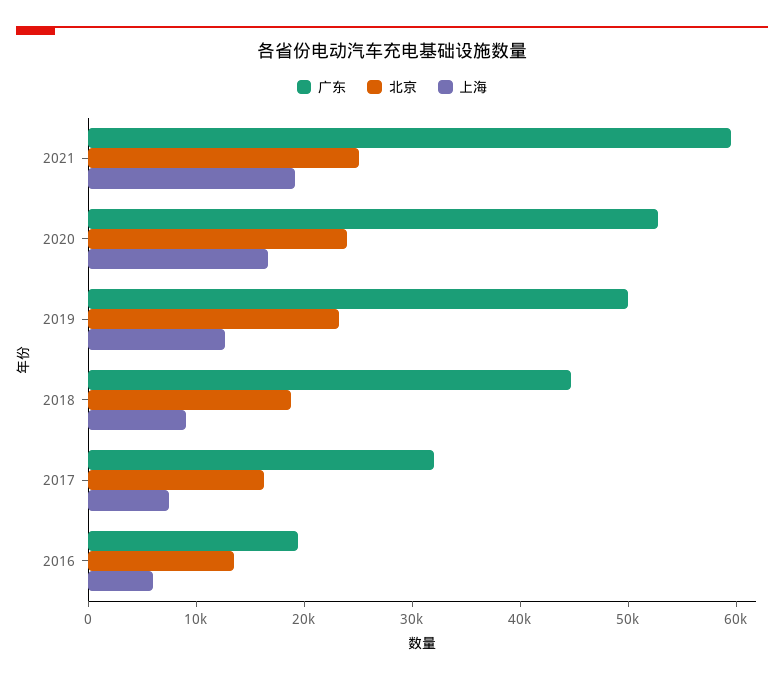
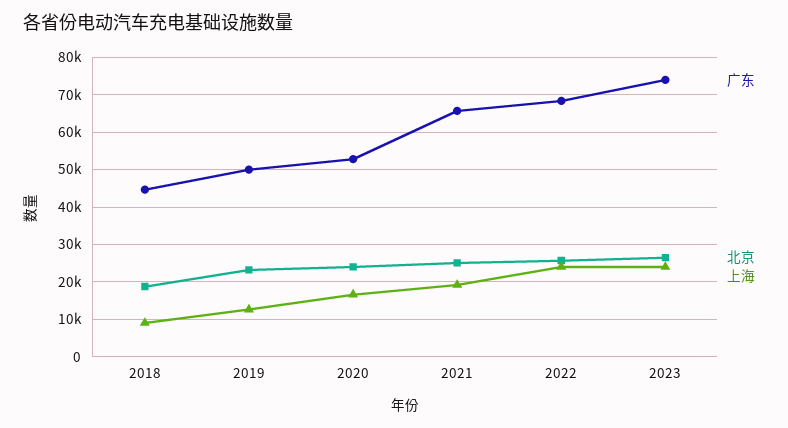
广东, 2021: 60000 -> 66000
广东, 2017: 32000 -> none
北京, 2017: 16000 -> none
上海, 2017: 8000 -> none
广东, 2016: 20000 -> none
北京, 2016: 14000 -> none
上海, 2016: 6000 -> none
广东, 2022: none -> 68000
北京, 2022: none -> 26000
上海, 2022: none -> 24000
广东, 2023: none -> 74000
北京, 2023: none -> 26000
上海, 2023: none -> 24000

